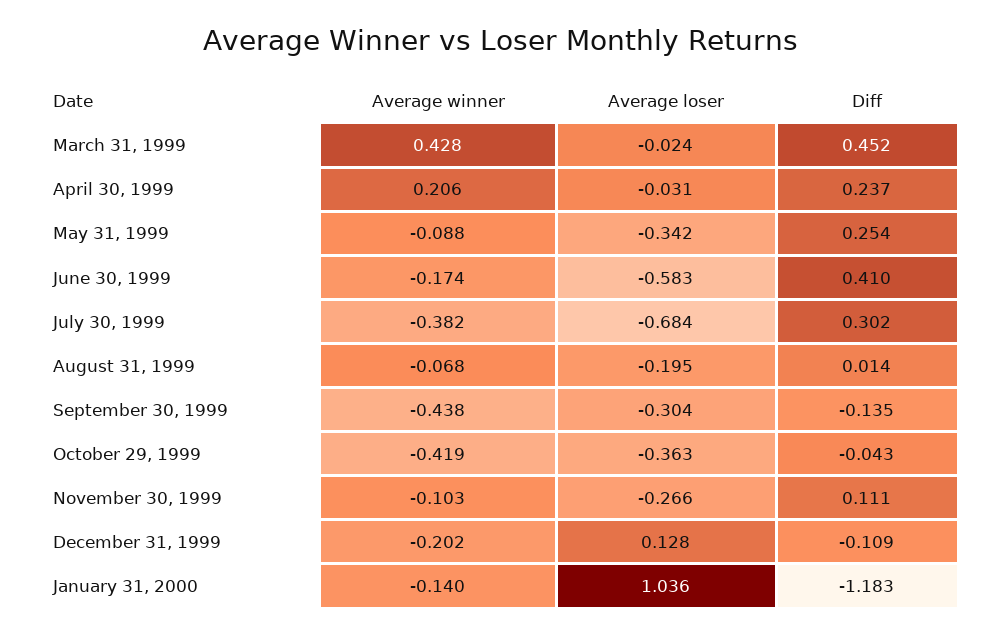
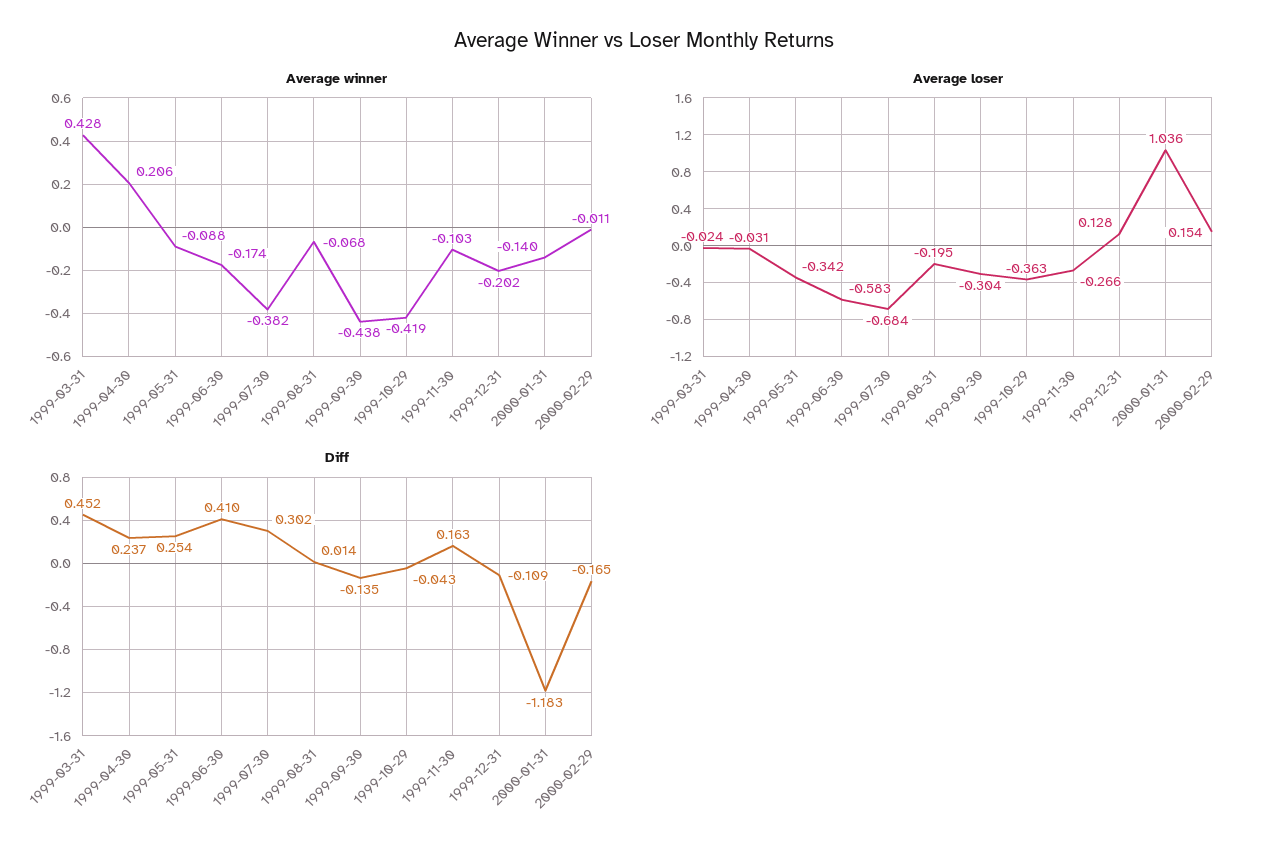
Diff, November 30, 1999: 0.111 -> 0.163
Average winner, 2000-02-29: none -> -0.011
Average loser, 2000-02-29: none -> 0.154
Diff, 2000-02-29: none -> -0.165

